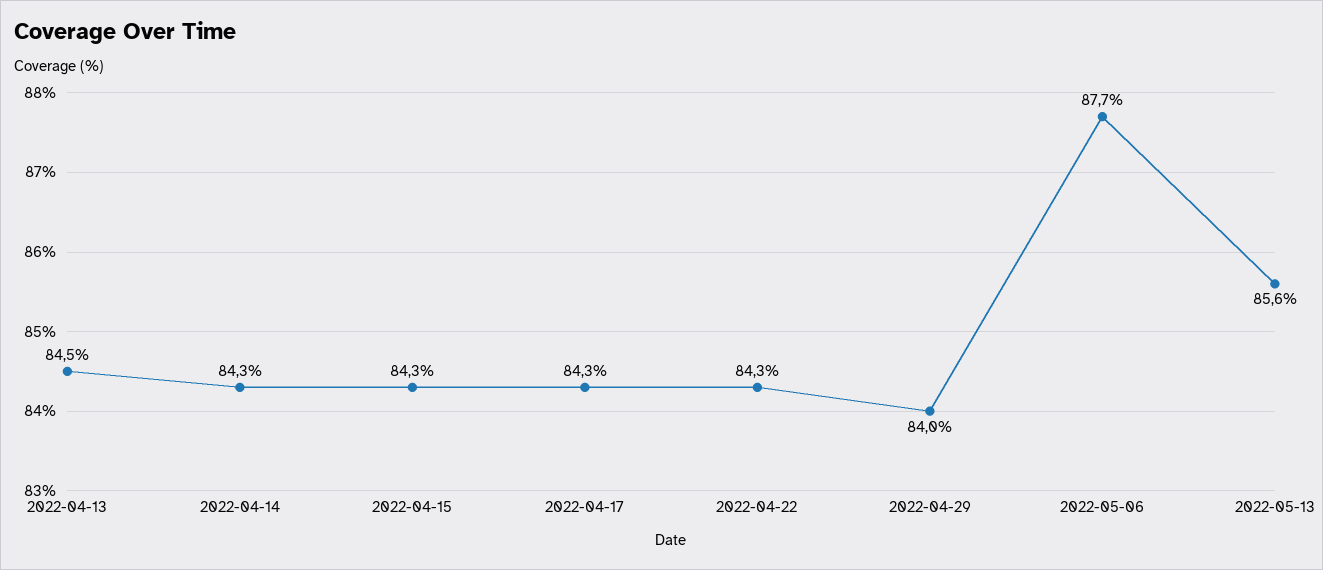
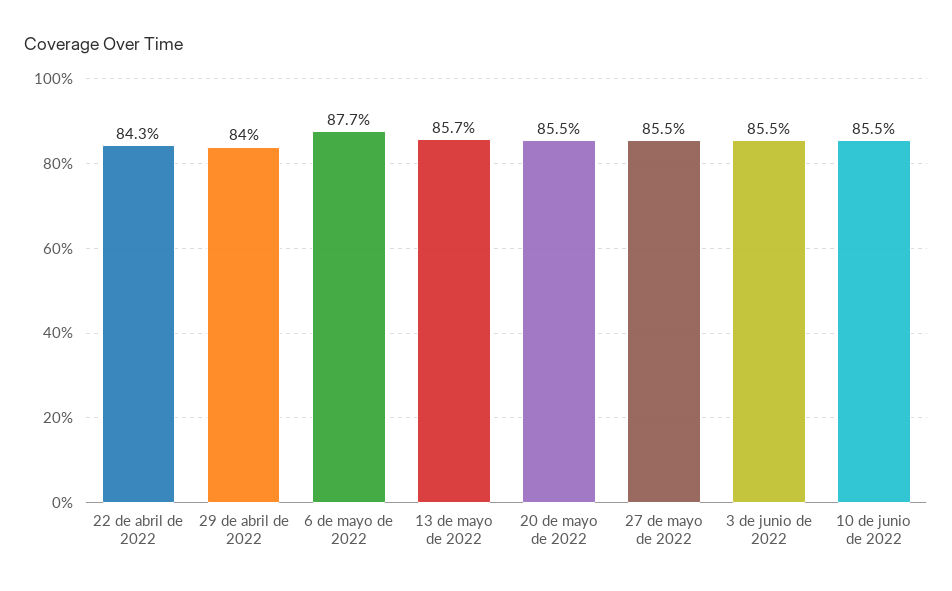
2022-04-13: 84.5 -> none
2022-04-14: 84.3 -> none
2022-04-15: 84.3 -> none
2022-04-17: 84.3 -> none
2022-05-13: 85.6 -> 85.7
20 de mayo de 2022: none -> 85.5
27 de mayo de 2022: none -> 85.5
3 de junio de 2022: none -> 85.5
10 de junio de 2022: none -> 85.5

